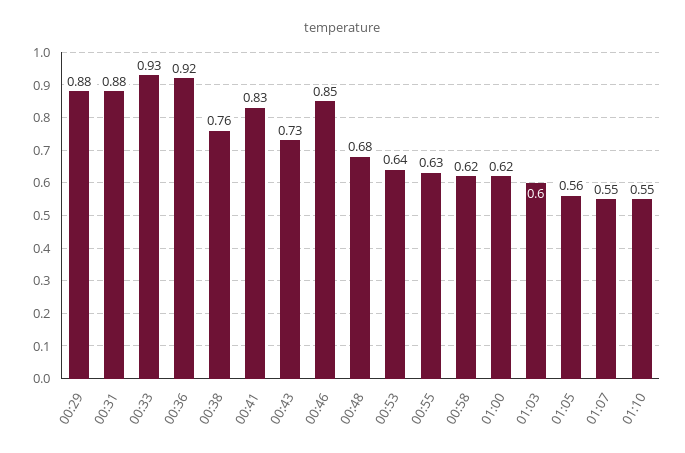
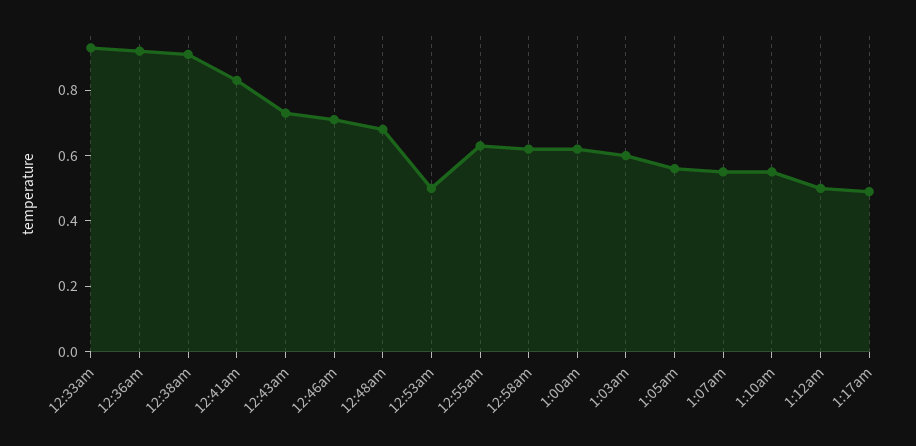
00:29: 0.88 -> none
00:31: 0.88 -> none
00:38: 0.76 -> 0.9
00:46: 0.85 -> 0.7
00:53: 0.64 -> 0.5
1:12am: none -> 0.5
1:17am: none -> 0.5

